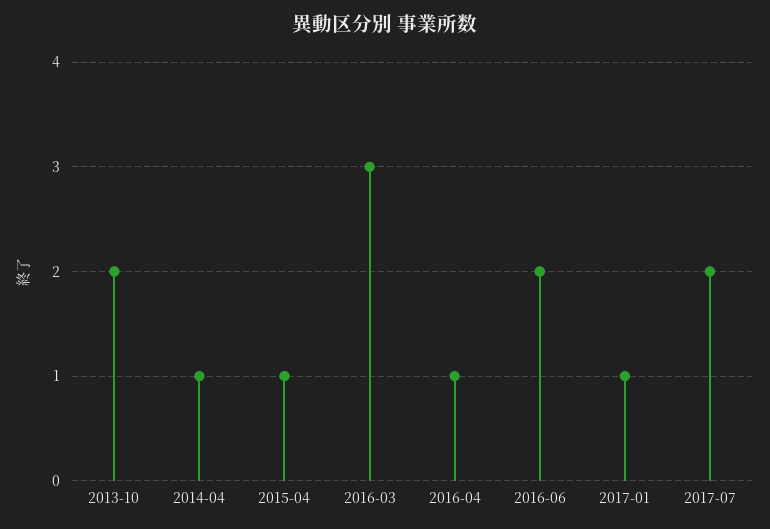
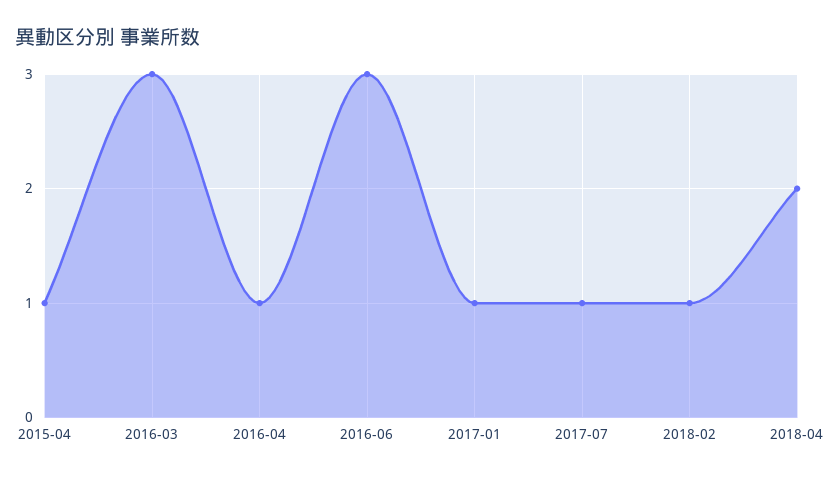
2013-10: 2 -> none
2014-04: 1 -> none
2016-06: 2 -> 3
2017-07: 2 -> 1
2018-02: none -> 1
2018-04: none -> 2

